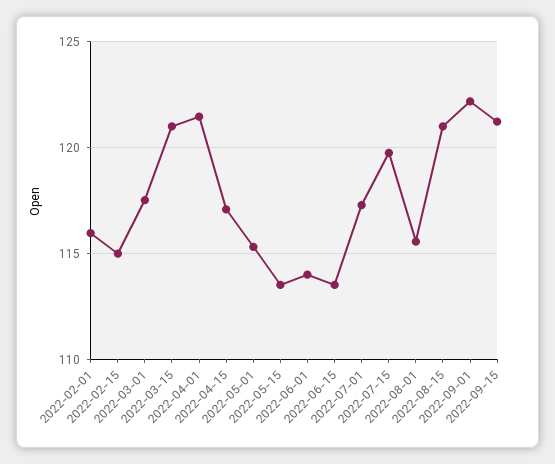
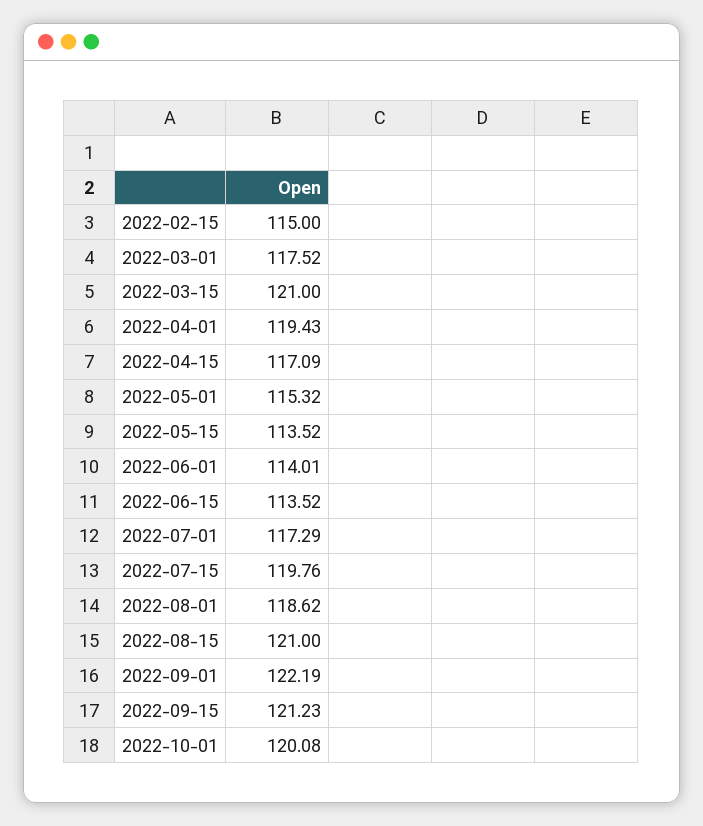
2022-02-01: 116 -> none
2022-04-01: 121.5 -> 119.43
2022-08-01: 115.5 -> 118.62
2022-10-01: none -> 120.08

